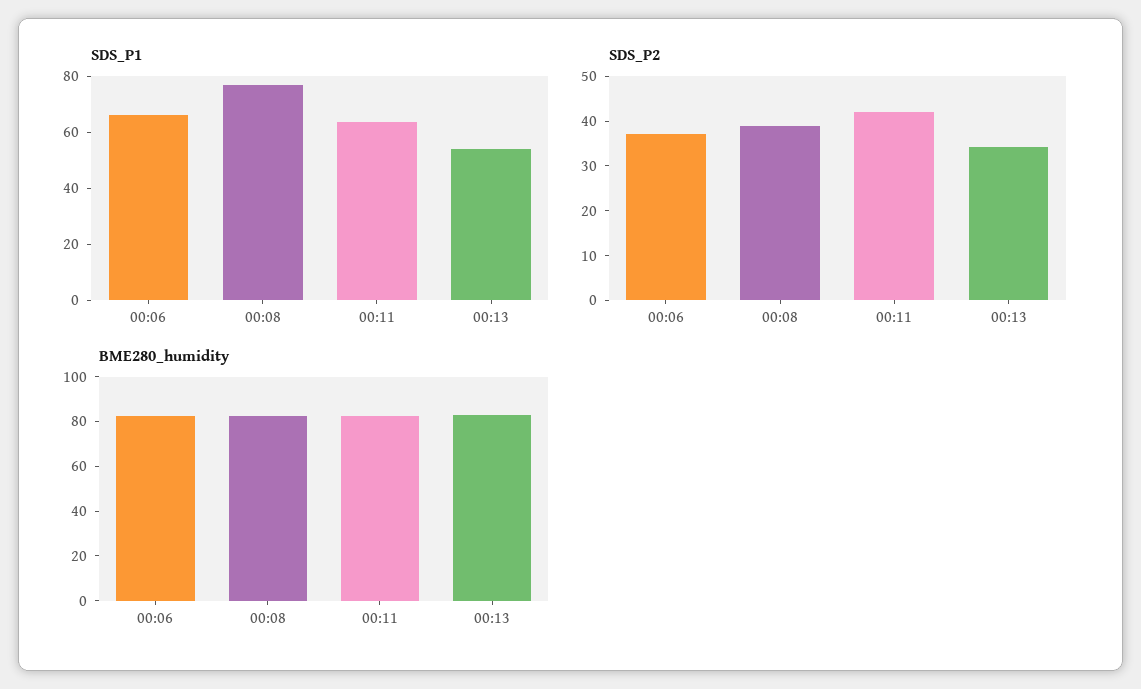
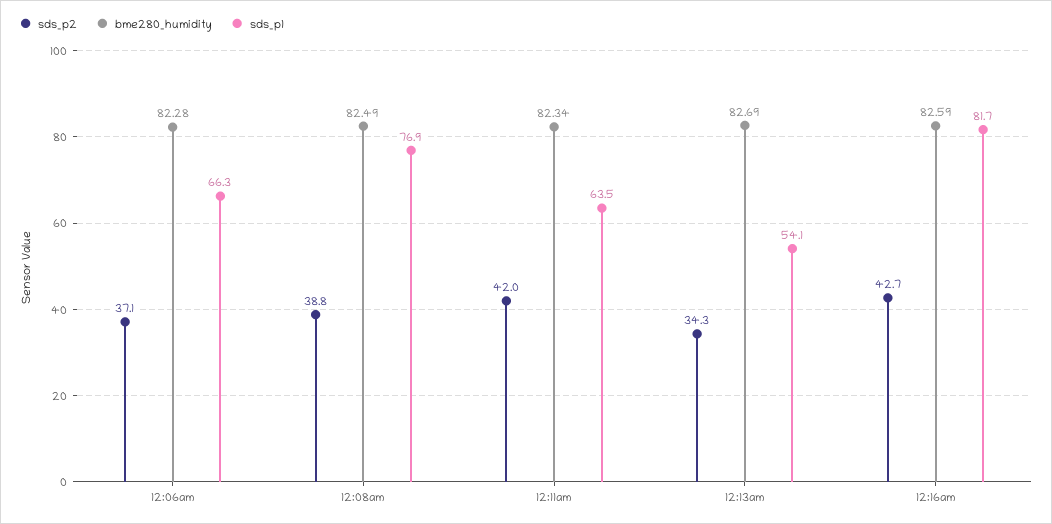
SDS_P2, 12:16am: none -> 42.7
BME280_humidity, 12:16am: none -> 82.59
SDS_P1, 12:16am: none -> 81.7

